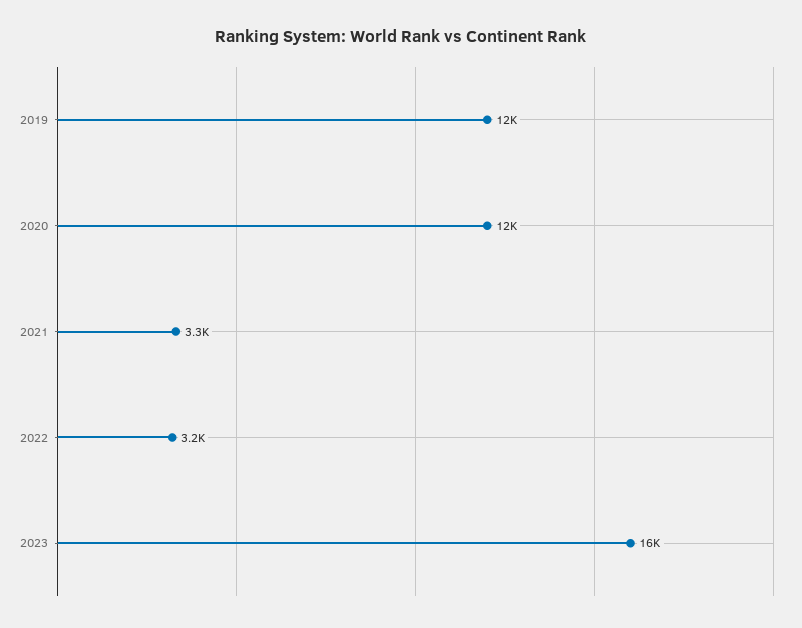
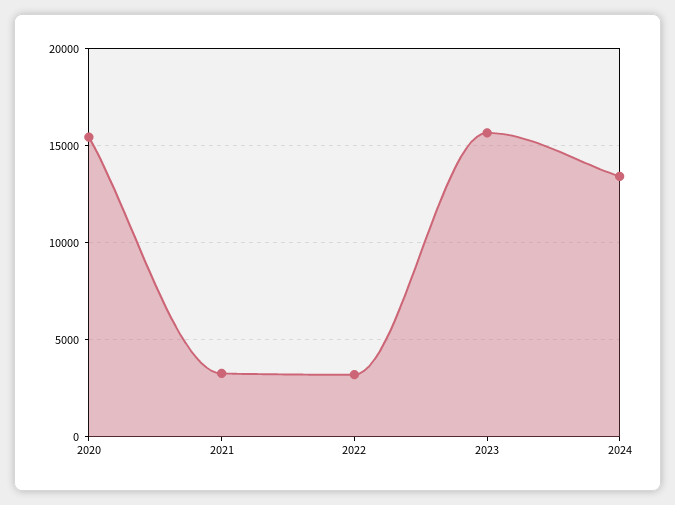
2019: 12000 -> none
2020: 12000 -> 15500
2024: none -> 13500

